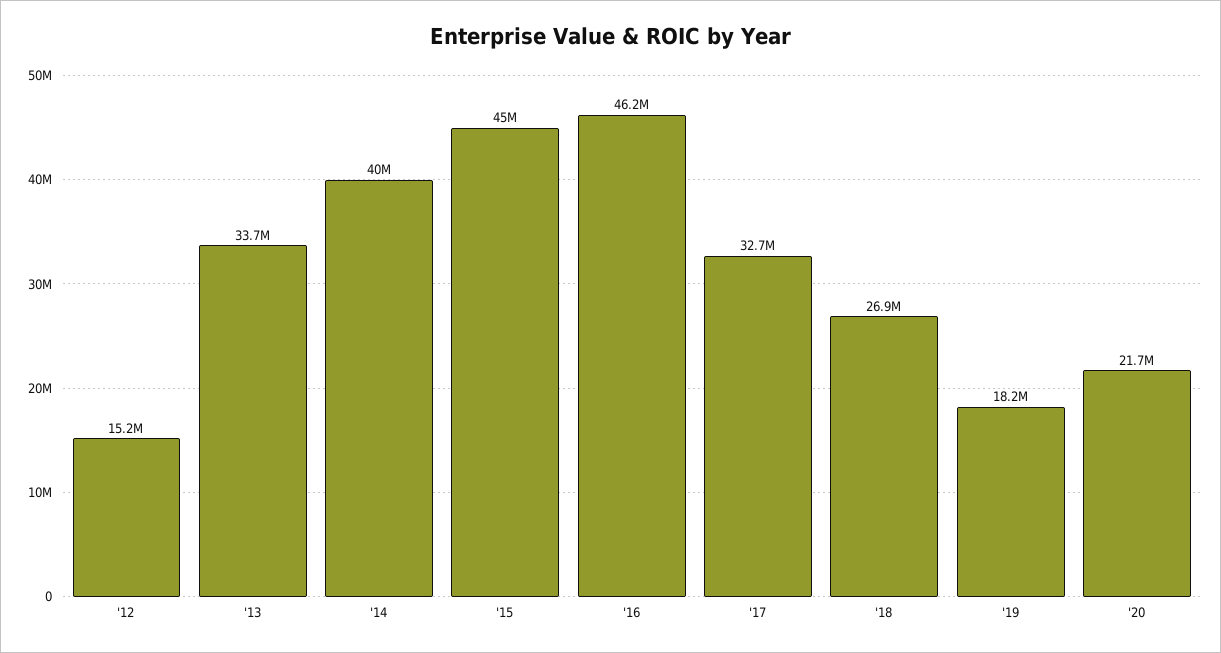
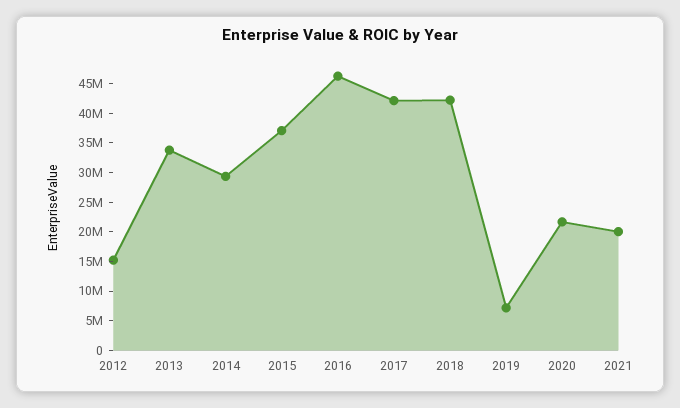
'14: 40000000 -> 30000000
'15: 45000000 -> 37500000
'17: 32700000 -> 42500000
'18: 26900000 -> 42500000
'19: 18200000 -> 7500000
2021: none -> 20000000

